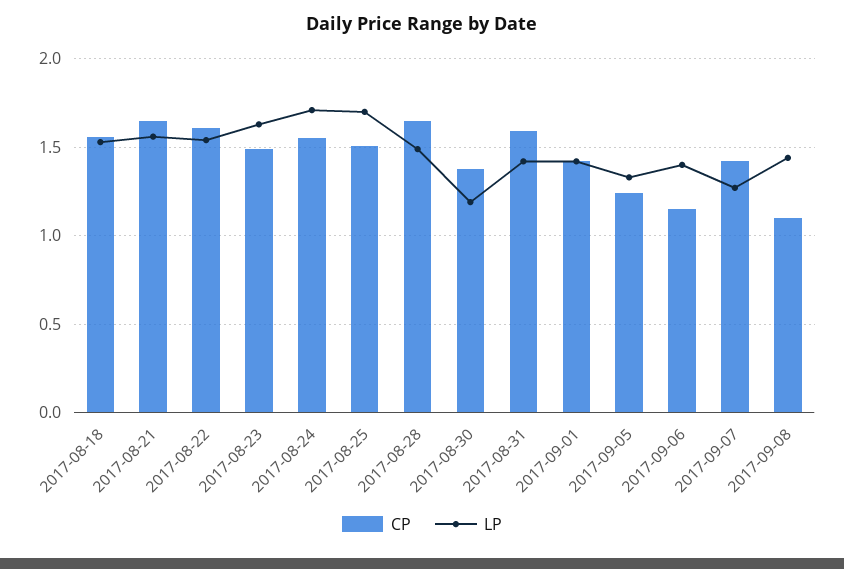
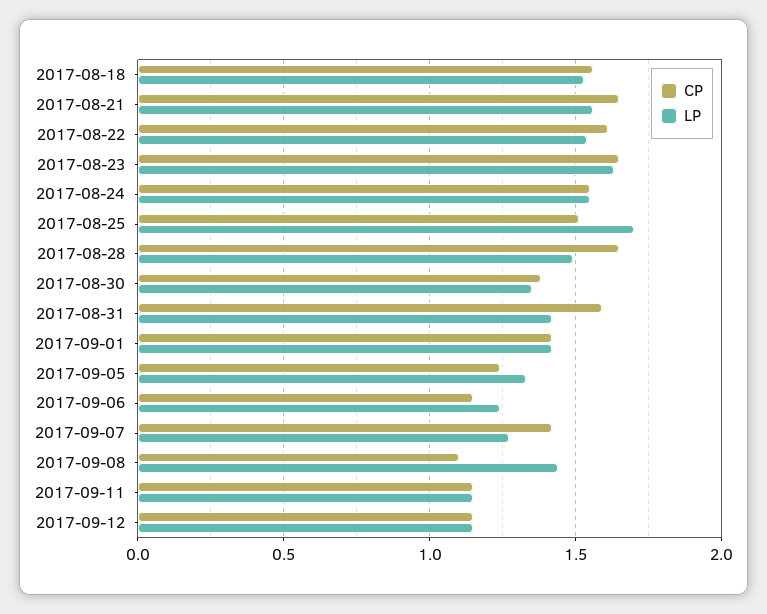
CP, 2017-08-23: 1.5 -> 1.65
LP, 2017-08-24: 1.7 -> 1.55
LP, 2017-08-30: 1.2 -> 1.35
LP, 2017-09-06: 1.4 -> 1.25
CP, 2017-09-11: none -> 1.15
LP, 2017-09-11: none -> 1.15
CP, 2017-09-12: none -> 1.15
LP, 2017-09-12: none -> 1.15

